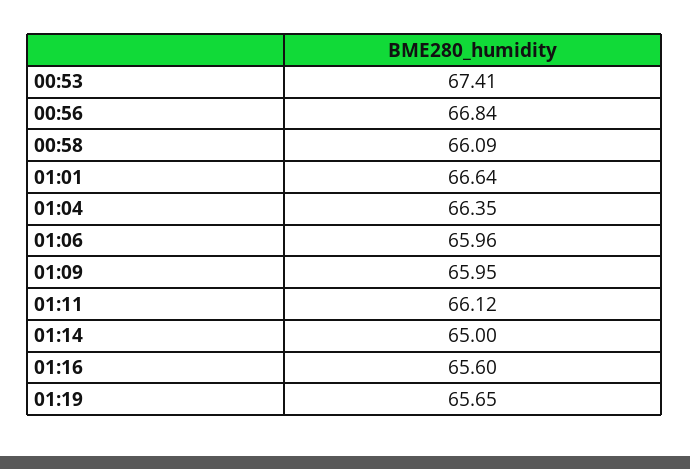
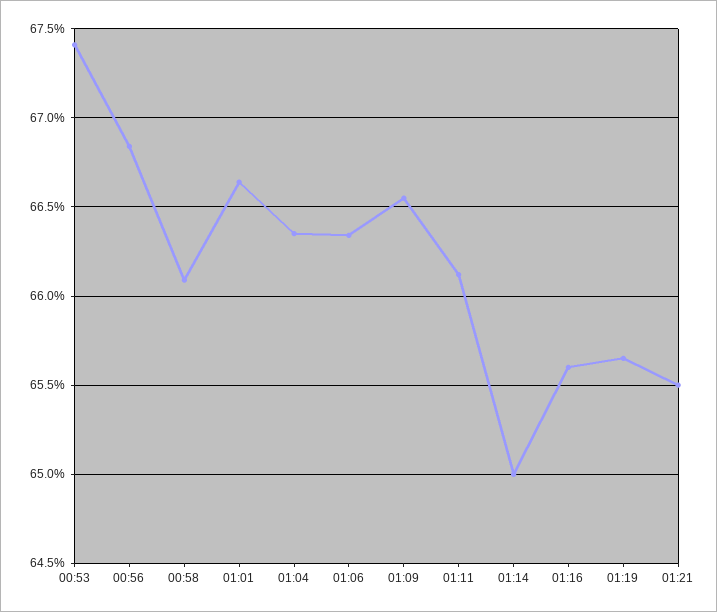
01:06: 65.96 -> 66.35
01:09: 65.95 -> 66.55
01:21: none -> 65.5

